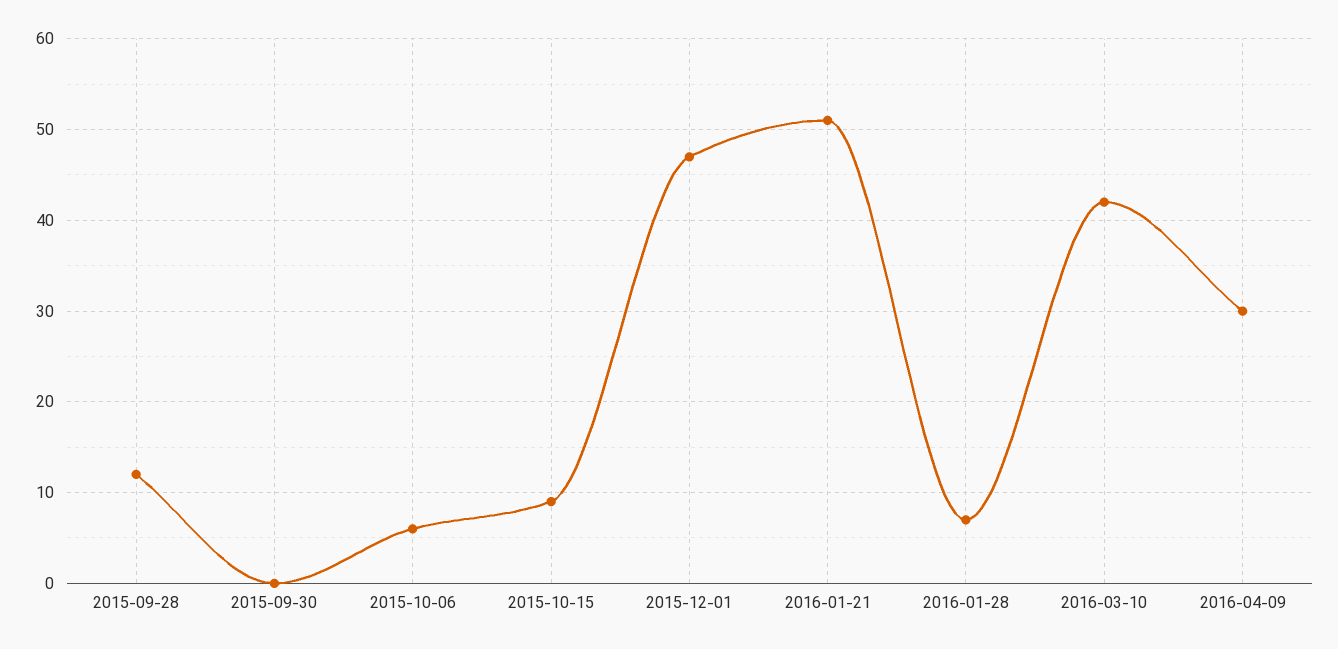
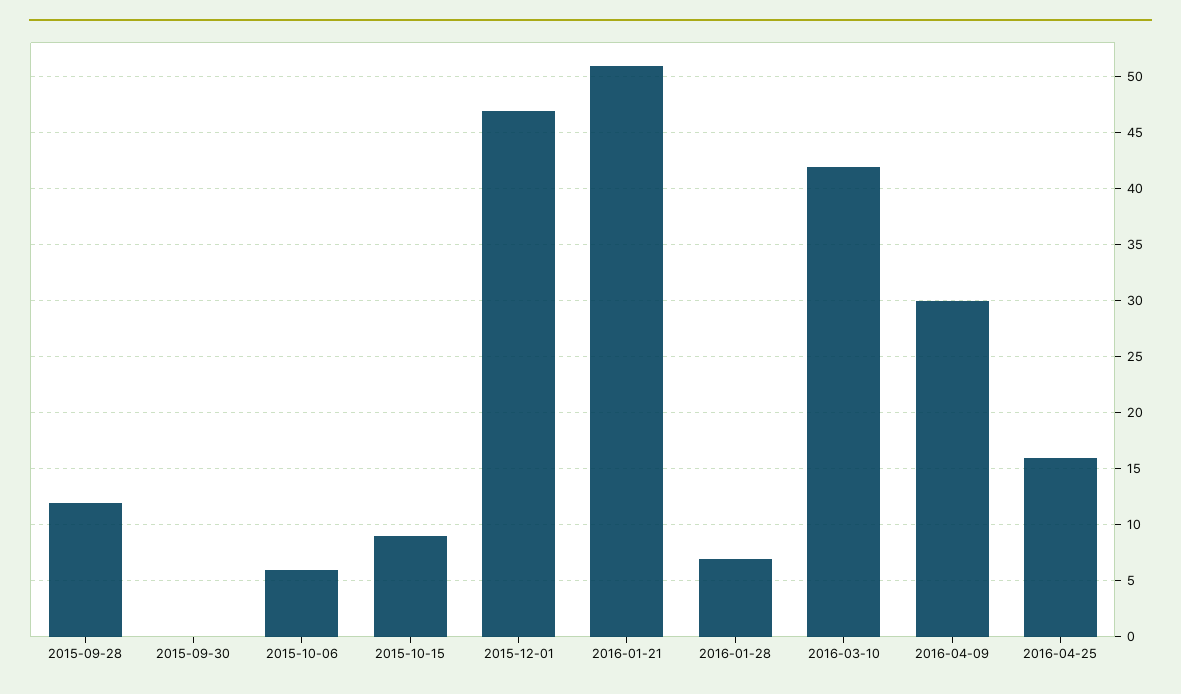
2016-04-25: none -> 16

